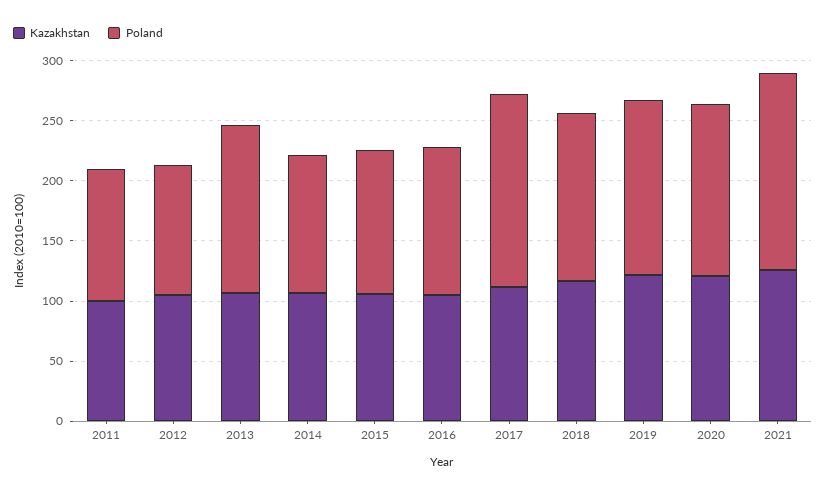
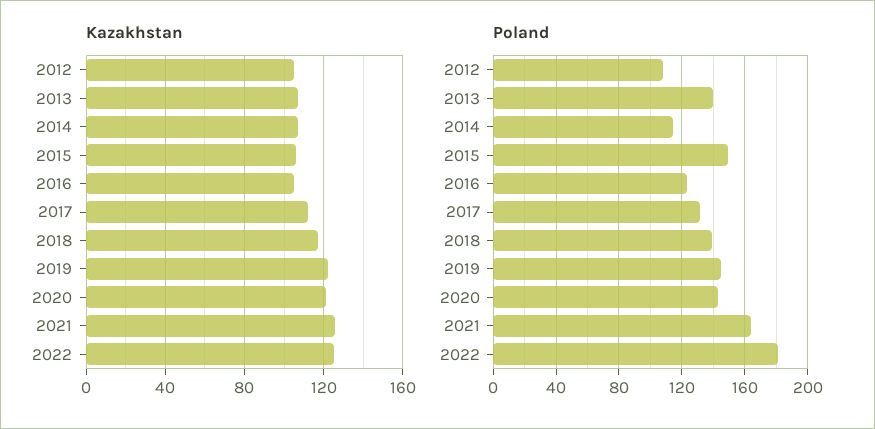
Kazakhstan, 2011: 100 -> none
Poland, 2011: 110 -> none
Poland, 2015: 120 -> 150
Poland, 2017: 160 -> 130
Kazakhstan, 2022: none -> 125
Poland, 2022: none -> 180

